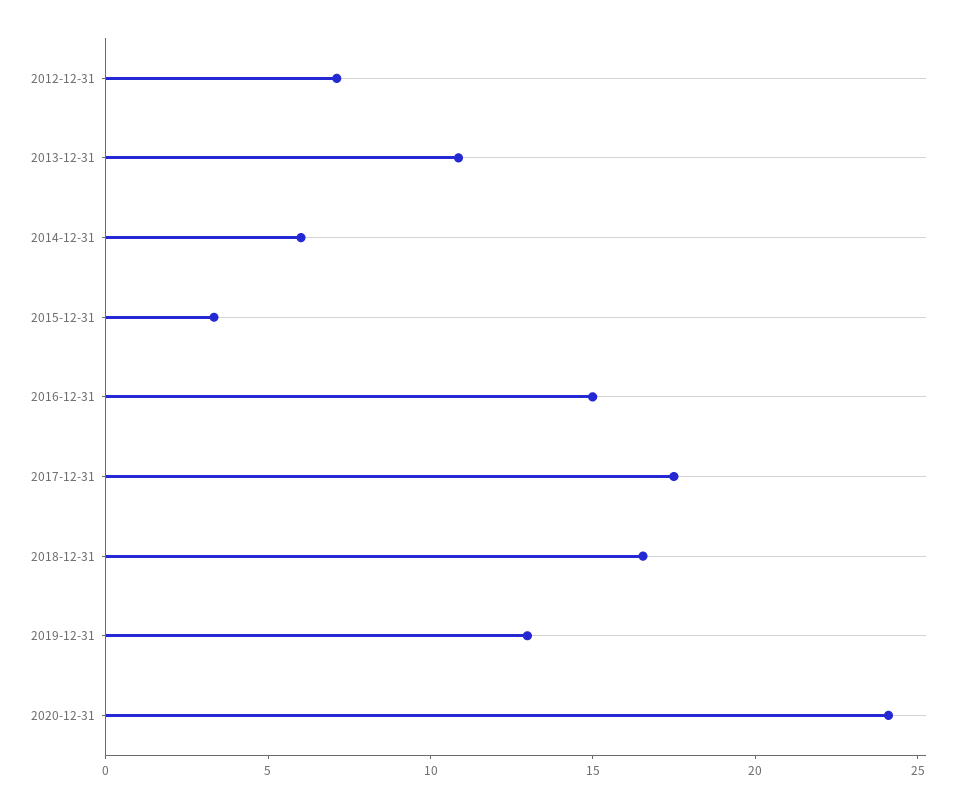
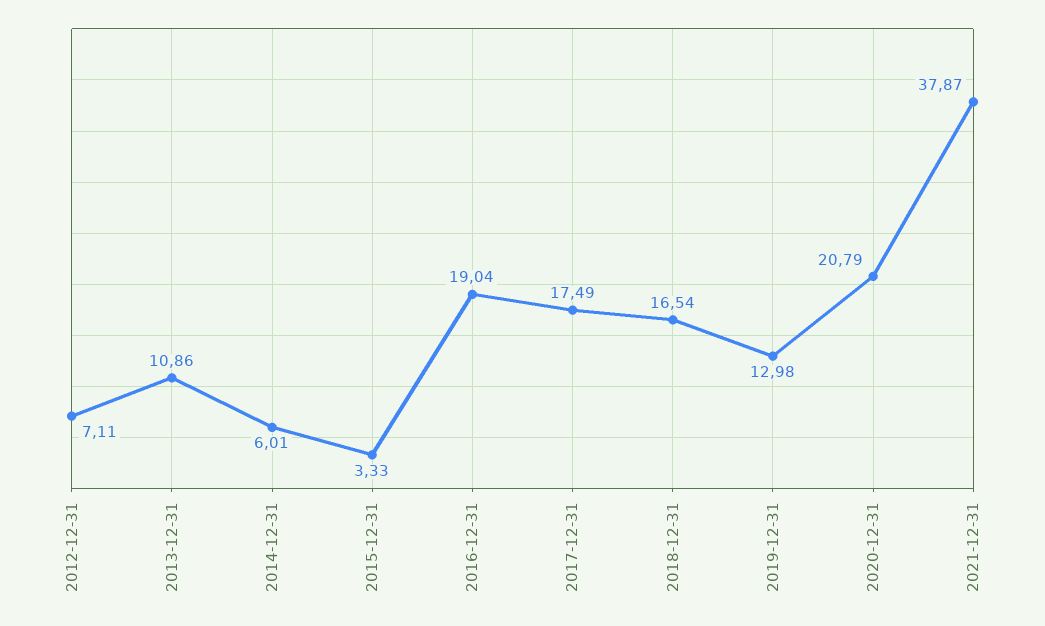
2016-12-31: 15 -> 19.04
2020-12-31: 24 -> 20.79
2021-12-31: none -> 37.87

